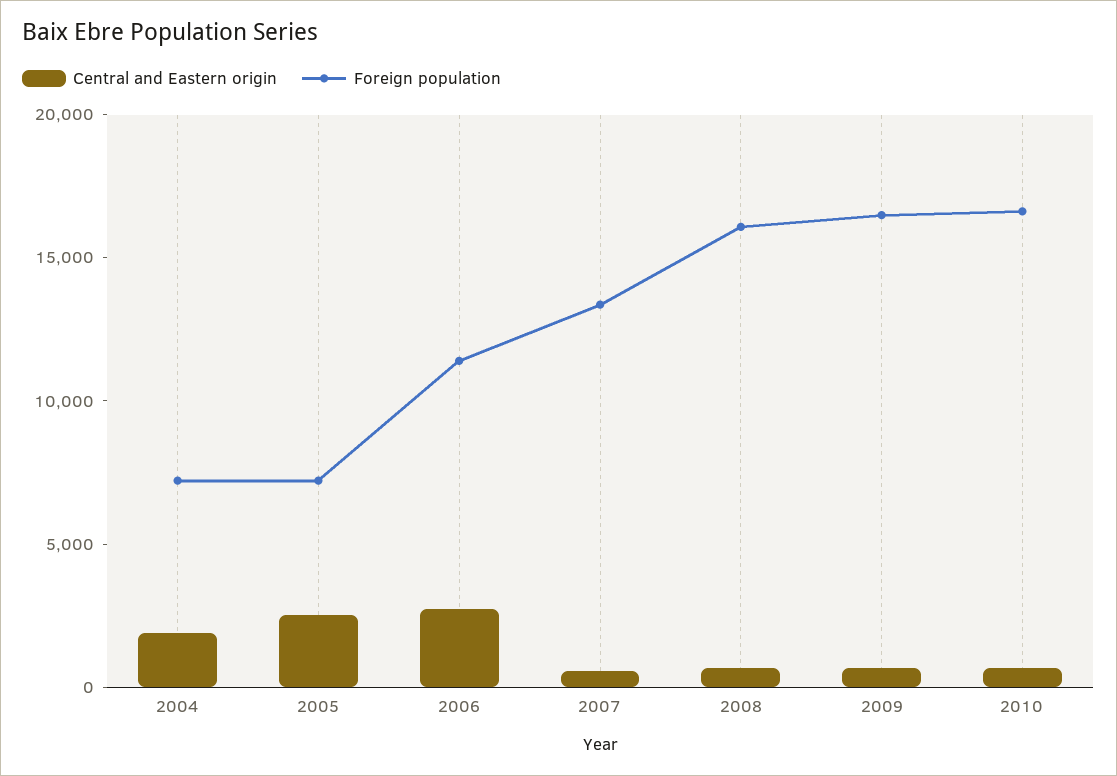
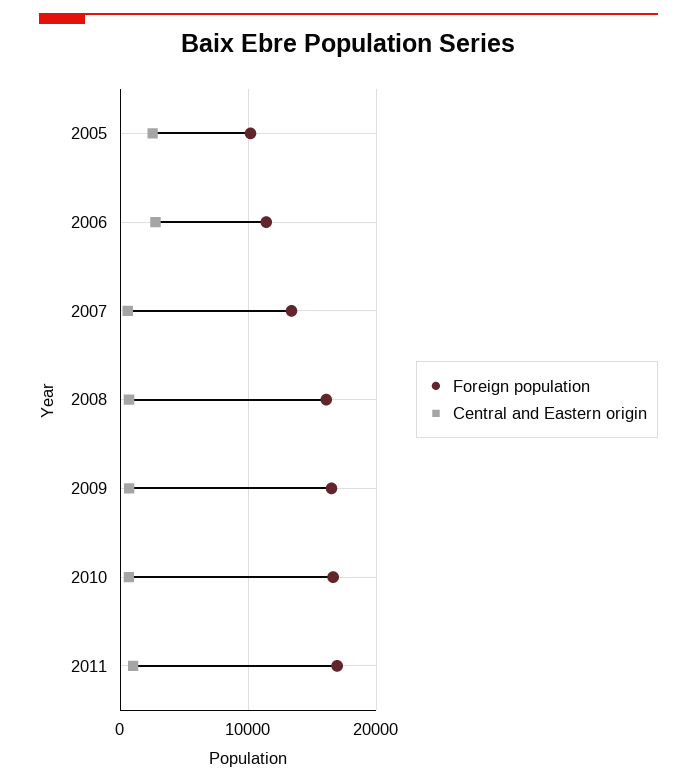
Central and Eastern origin, 2004: 2000 -> none
Foreign population, 2004: 7000 -> none
Foreign population, 2005: 7000 -> 10000
Foreign population, 2011: none -> 17000
Central and Eastern origin, 2011: none -> 1000

